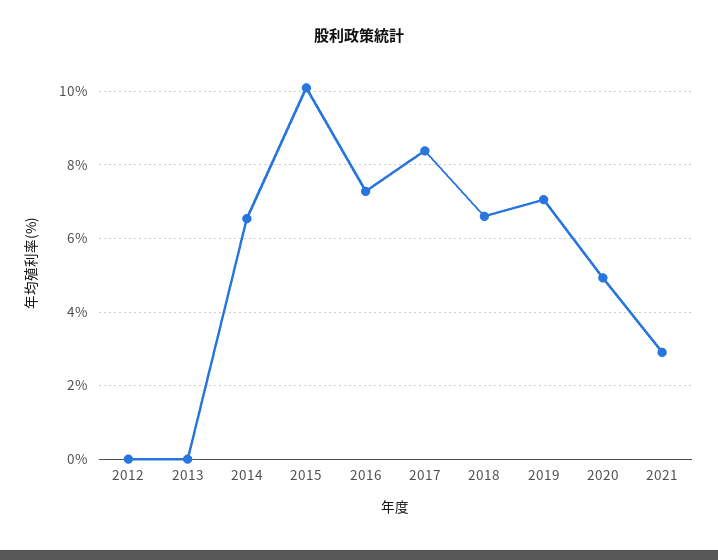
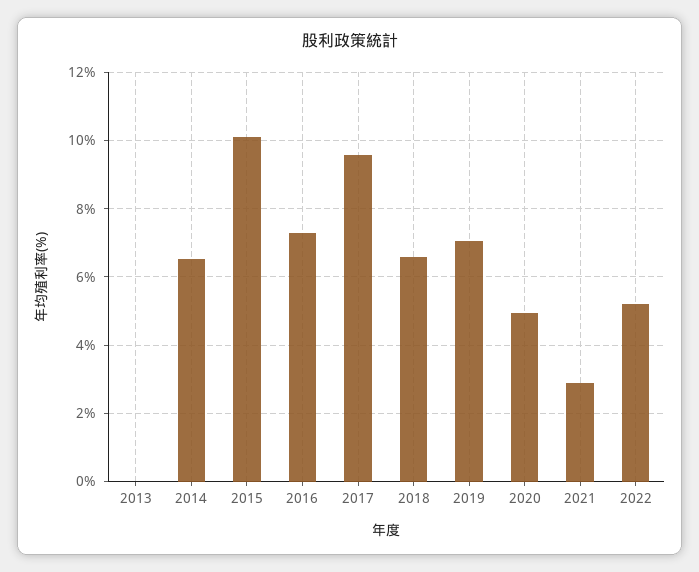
2012: 0 -> none
2017: 8.4 -> 9.6
2022: none -> 5.2

